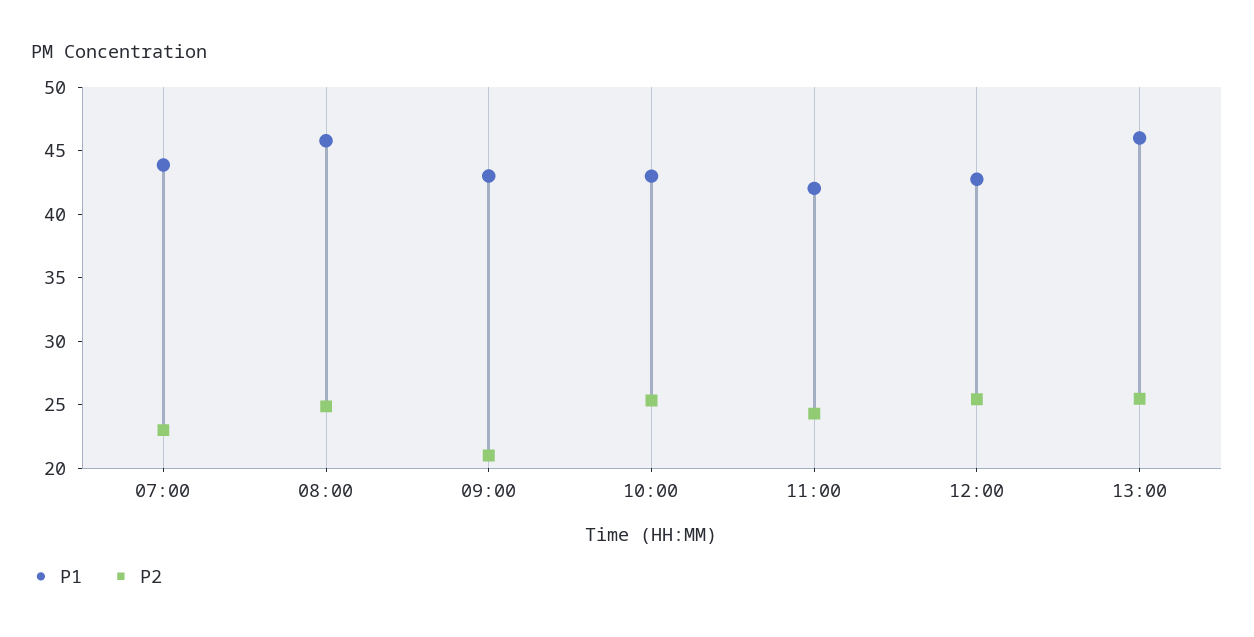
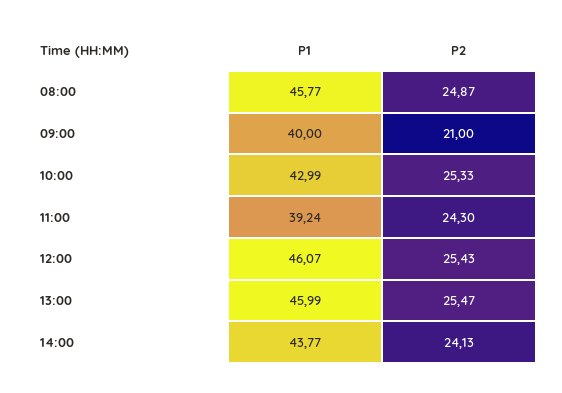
P1, 07:00: 44 -> none
P2, 07:00: 23 -> none
P1, 09:00: 43 -> 40
P1, 11:00: 42 -> 39.24
P1, 12:00: 43 -> 46.07
P1, 14:00: none -> 43.77
P2, 14:00: none -> 24.13

